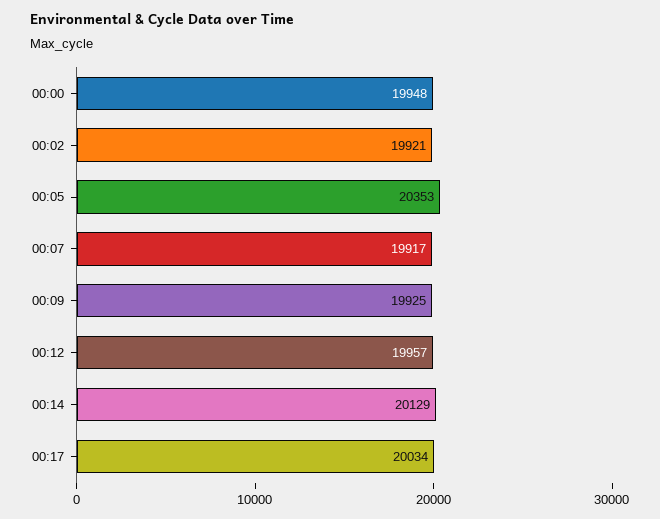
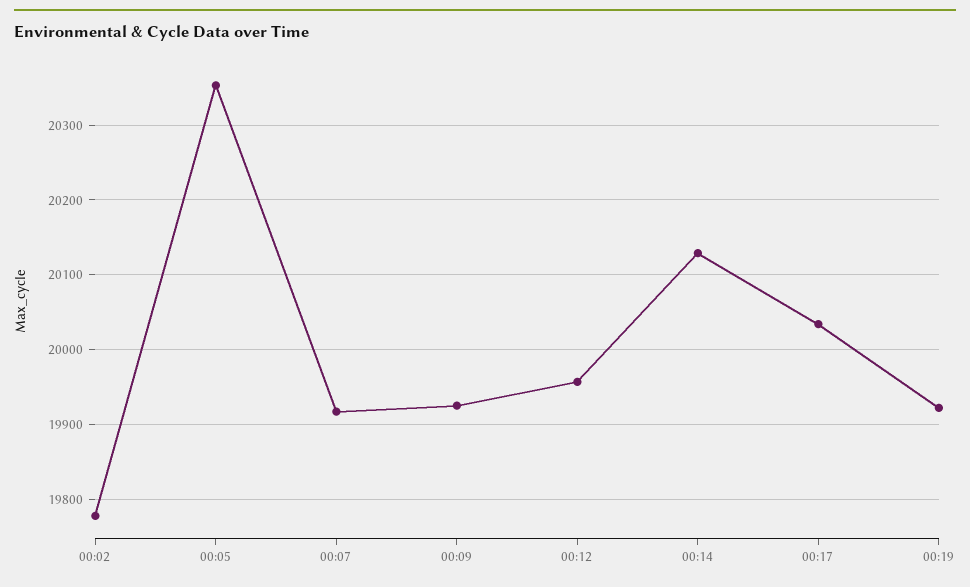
00:00: 19948 -> none
00:02: 19921 -> 19780
00:19: none -> 19920

